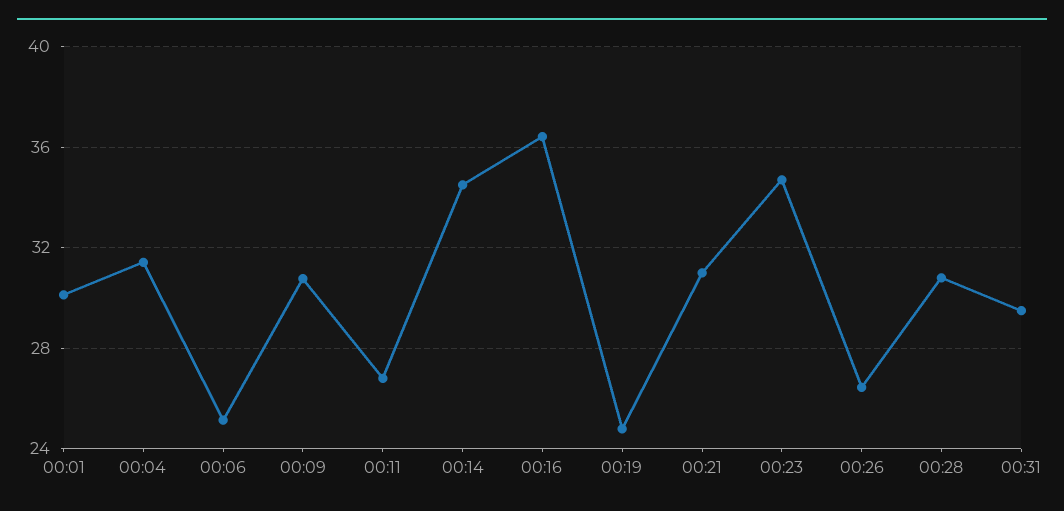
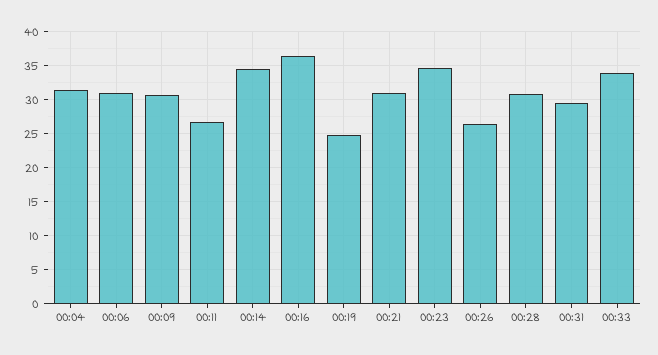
00:01: 30 -> none
00:06: 25 -> 31
00:33: none -> 34

